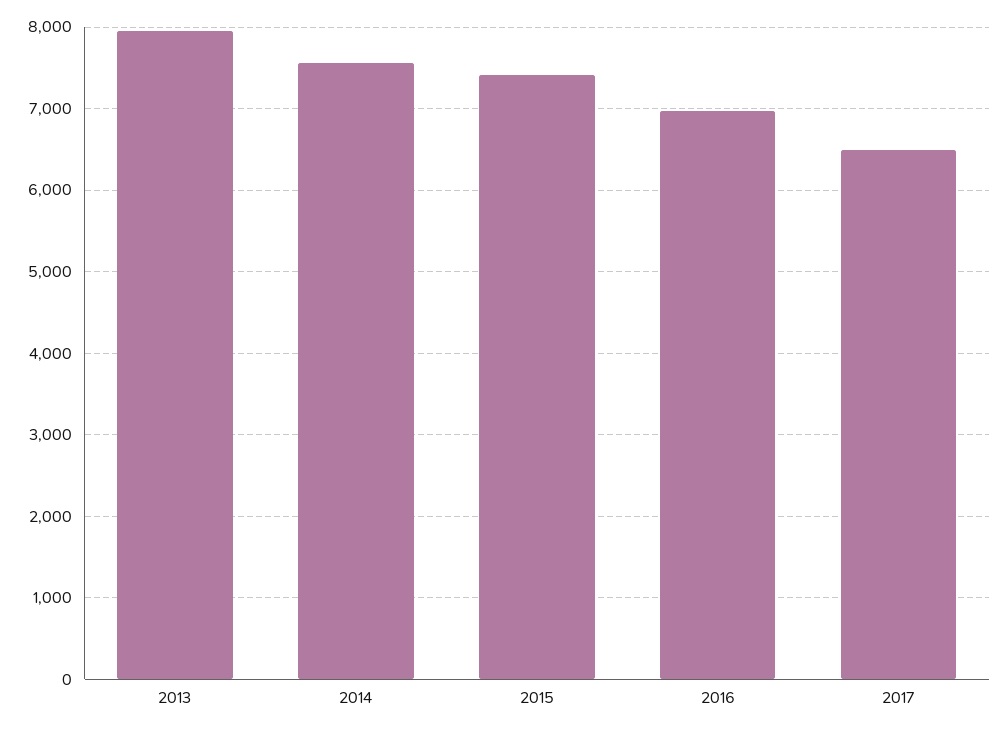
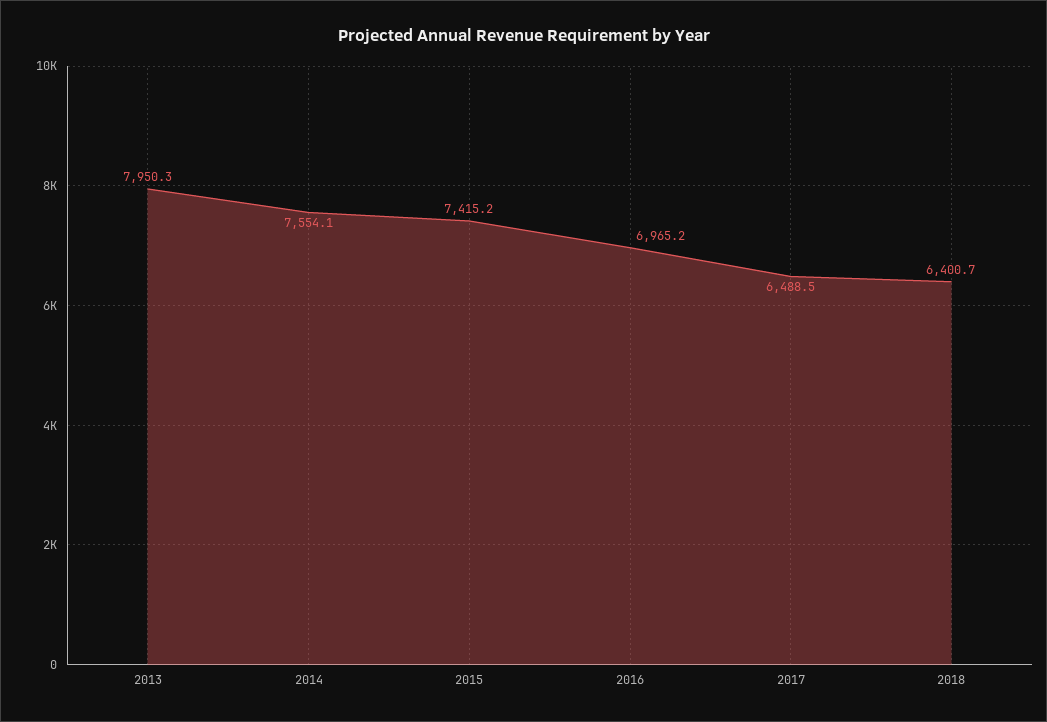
2018: none -> 6400.7

